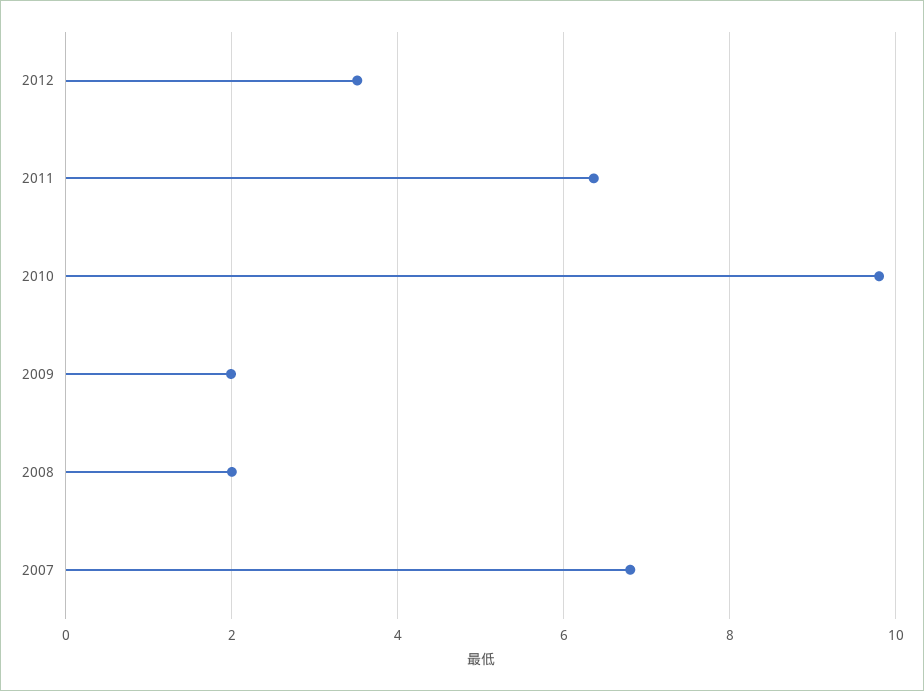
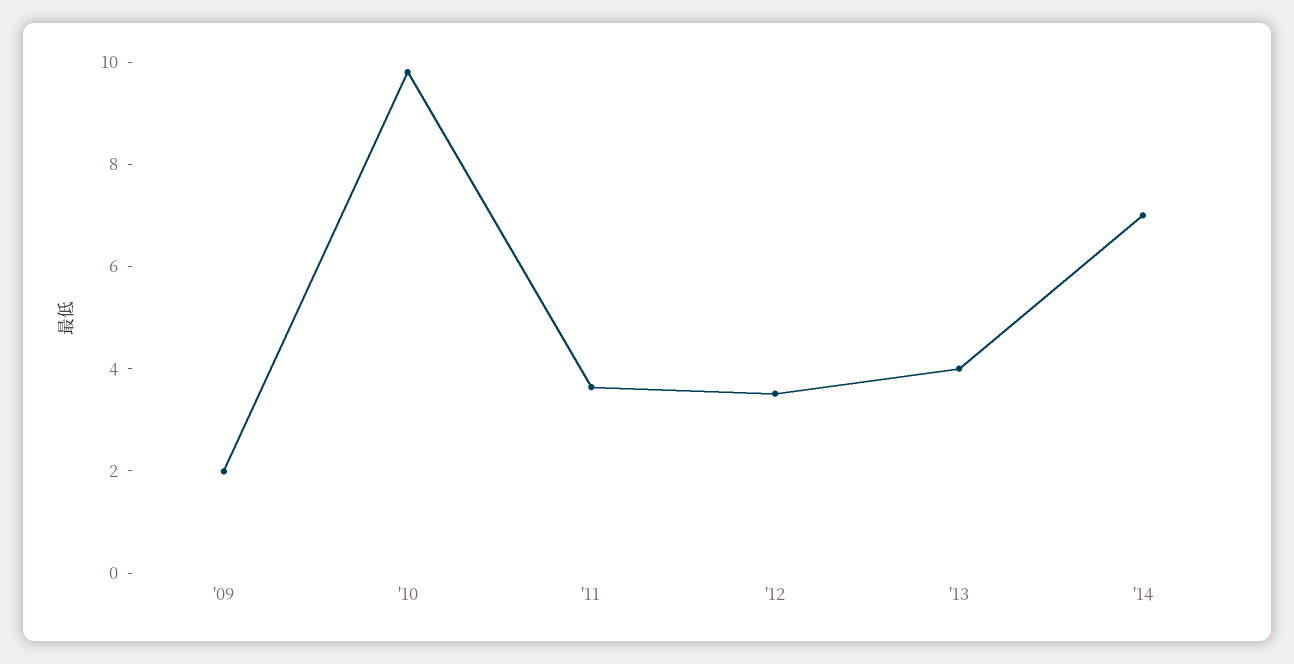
2011: 6.4 -> 3.5
2008: 2 -> none
2007: 6.8 -> none
'13: none -> 4
'14: none -> 7

